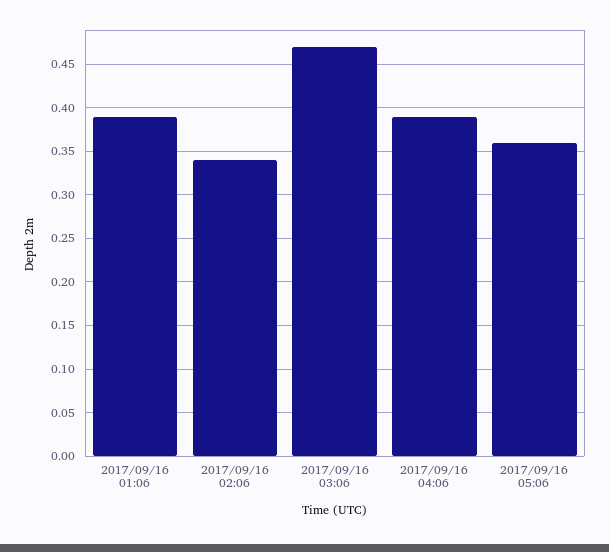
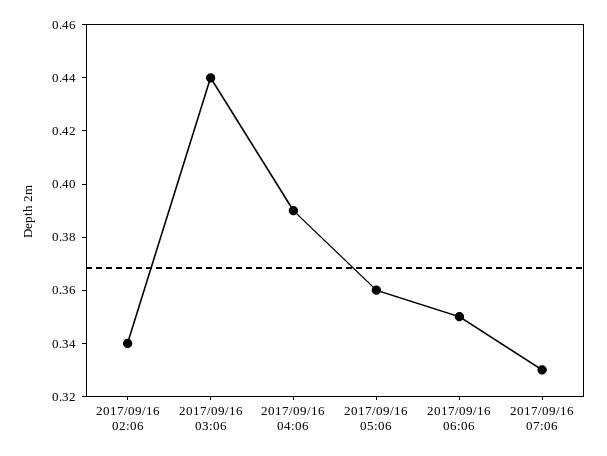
2017/09/16 01:06: 0.39 -> none
2017/09/16 03:06: 0.47 -> 0.44
2017/09/16 06:06: none -> 0.35
2017/09/16 07:06: none -> 0.33

